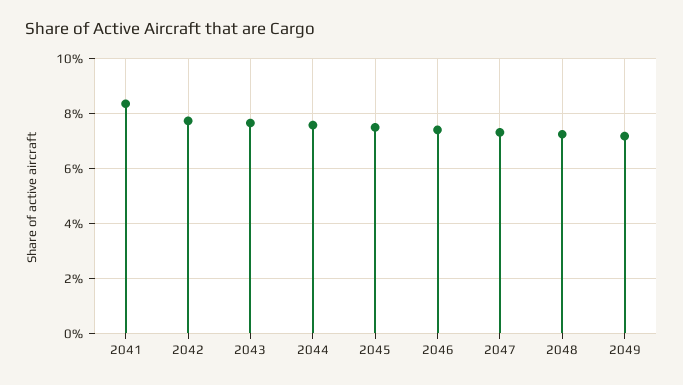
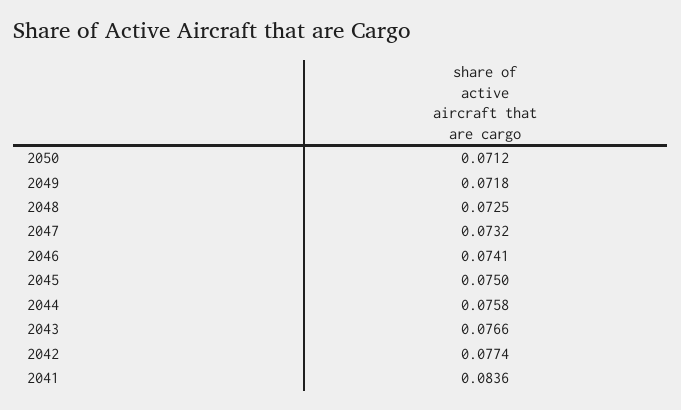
2050: none -> 0.0712

